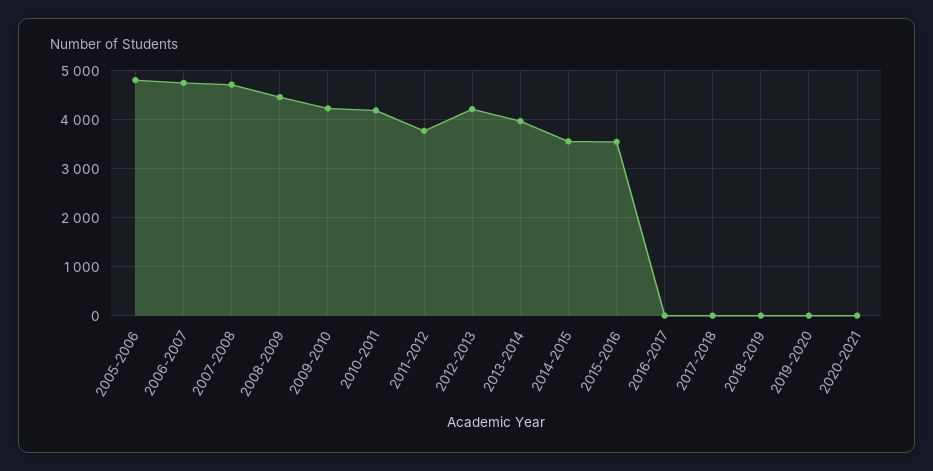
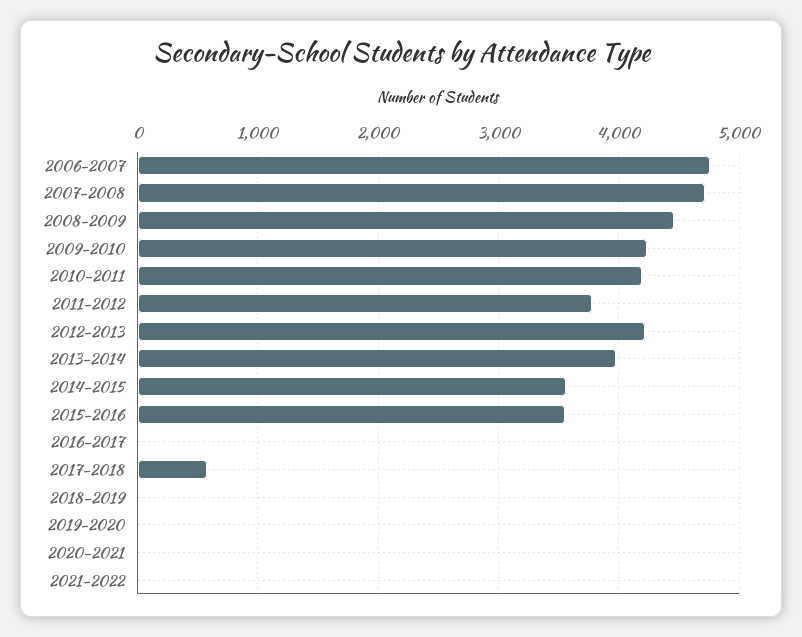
2005-2006: 4800 -> none
2017-2018: 0 -> 600
2021-2022: none -> 0

